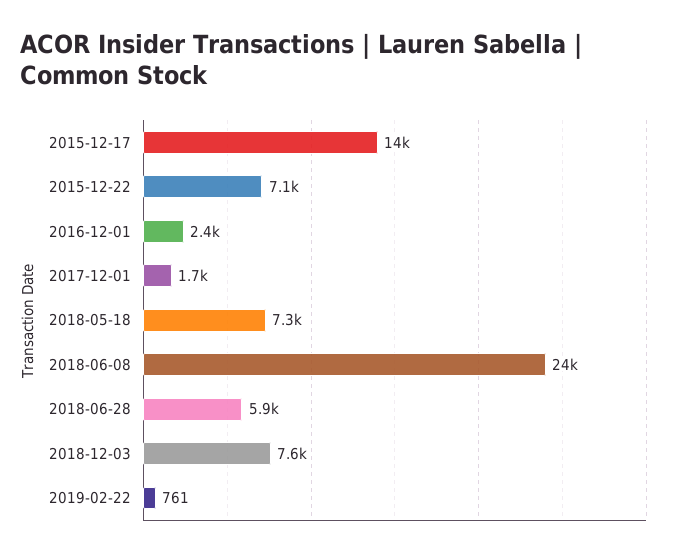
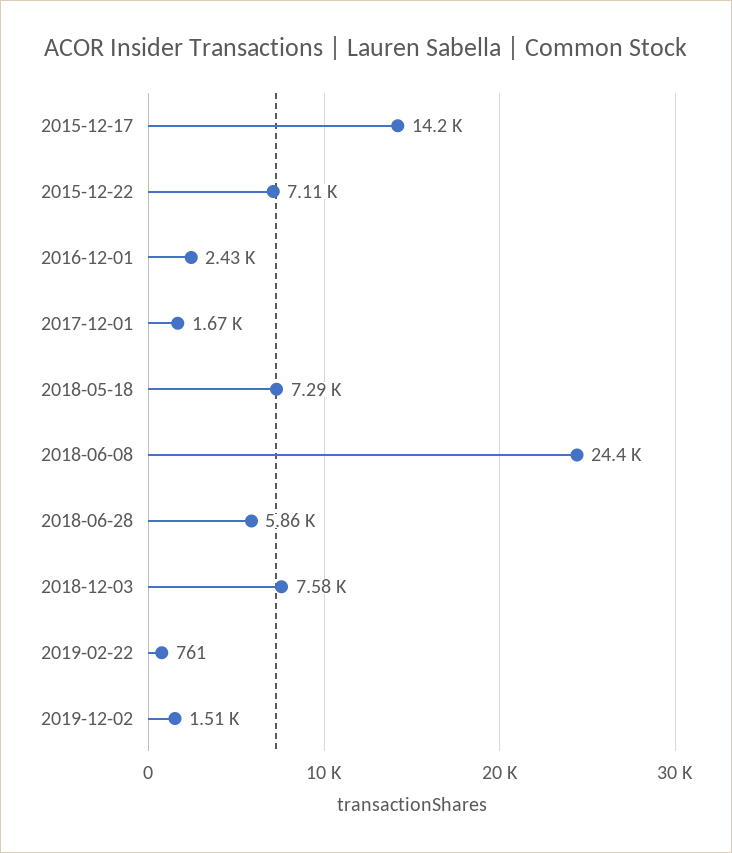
2019-12-02: none -> 1510

